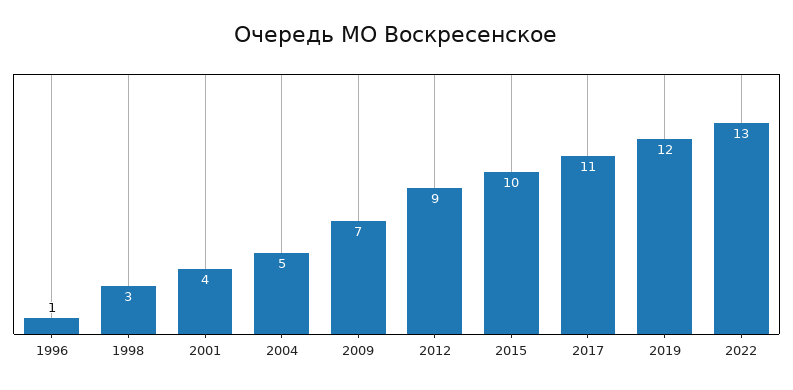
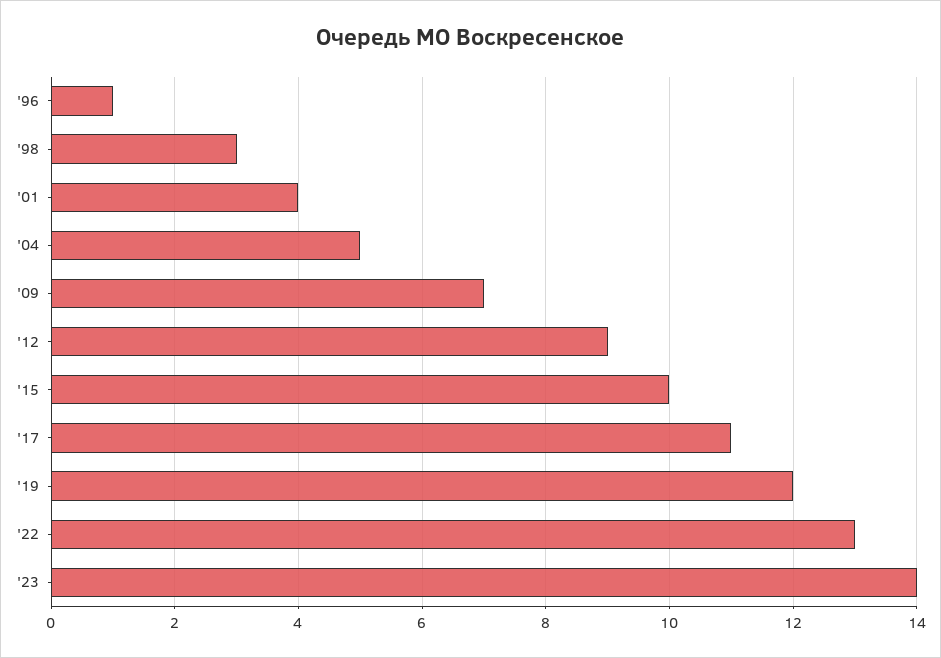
'23: none -> 14

